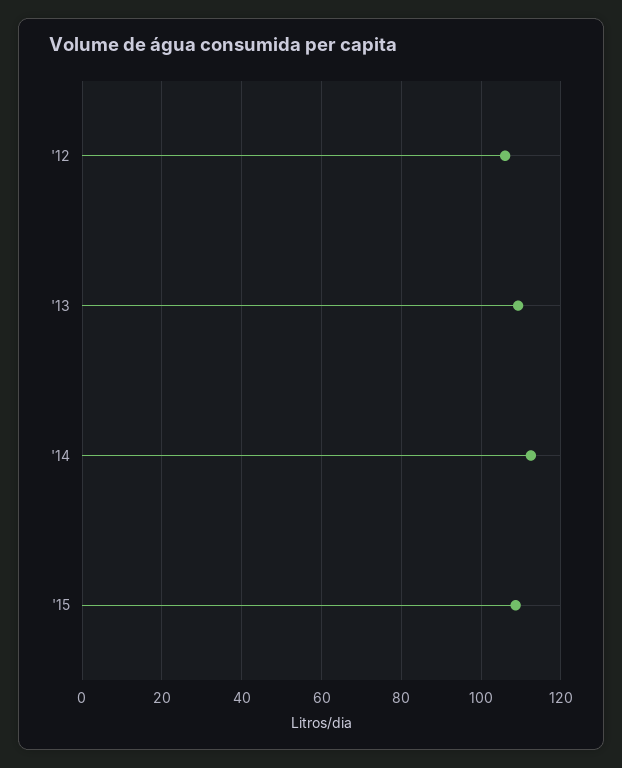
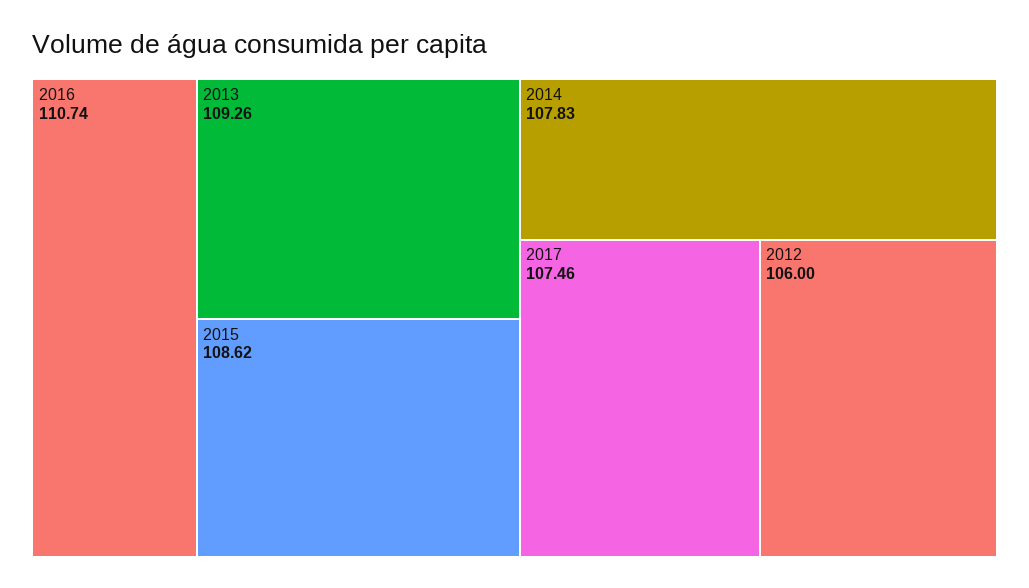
'14: 112 -> 107.83
2016: none -> 110.74
2017: none -> 107.46

